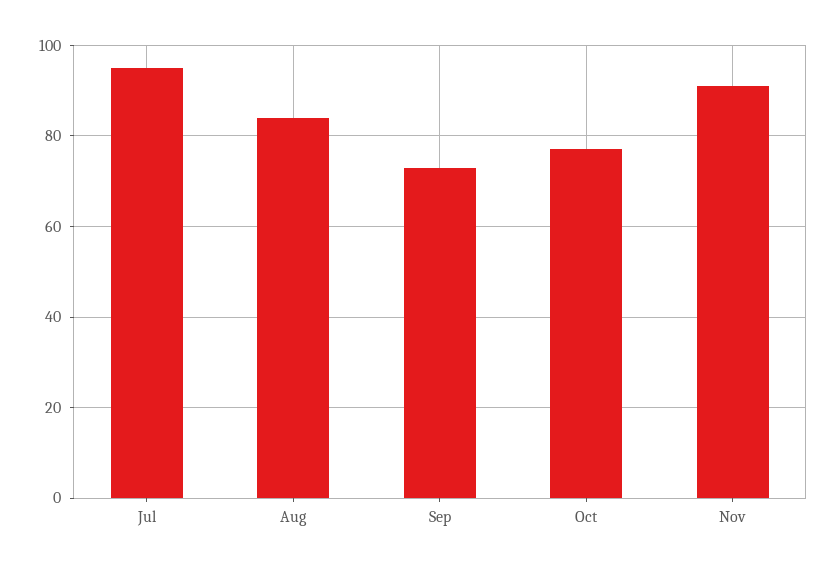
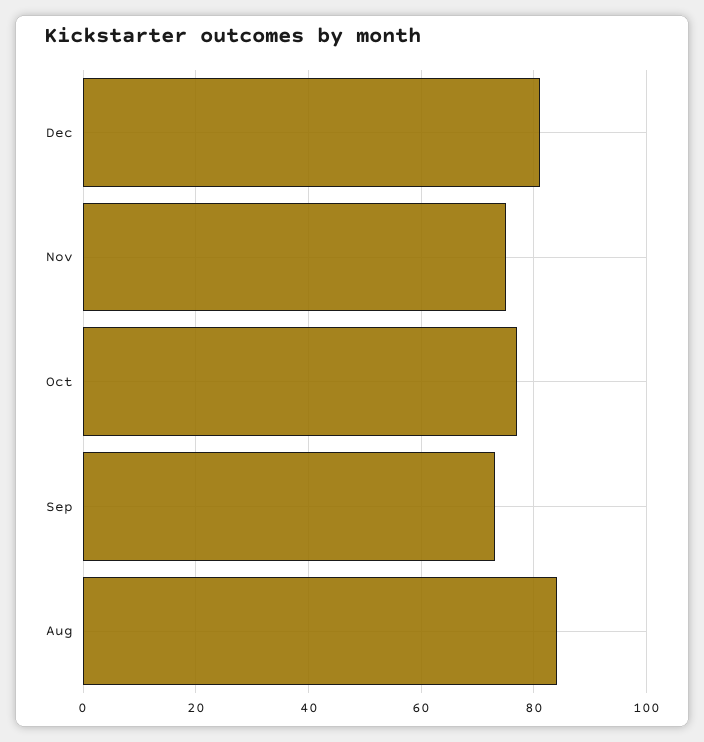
Jul: 95 -> none
Nov: 90 -> 75
Dec: none -> 80

